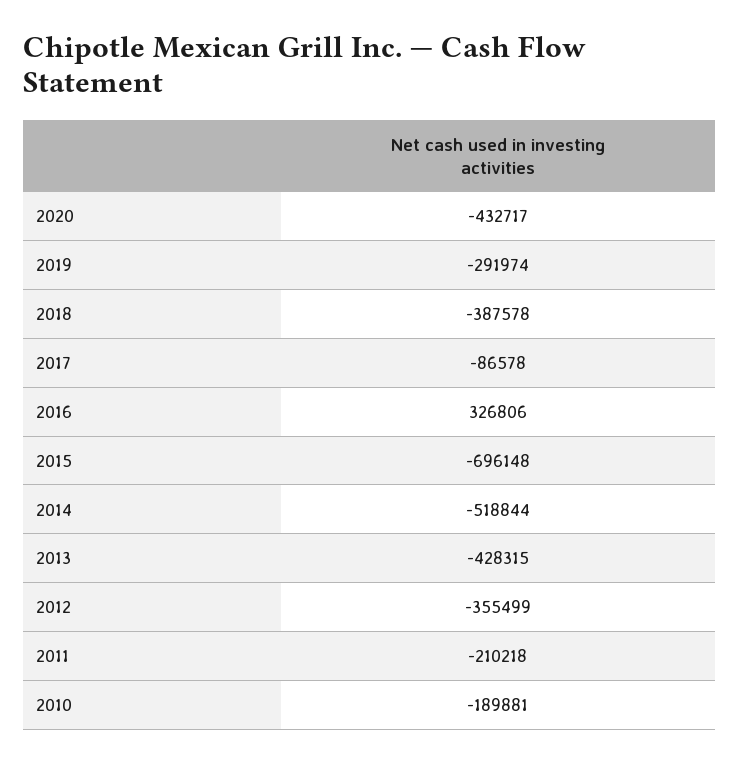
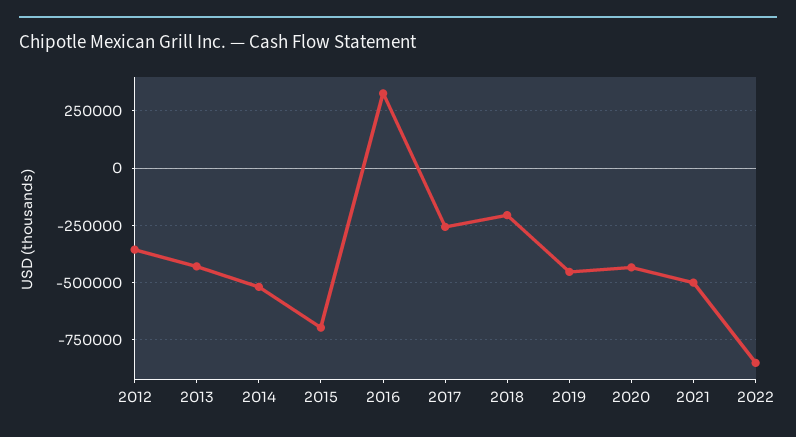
2019: -291974 -> -450000
2018: -387578 -> -200000
2017: -86578 -> -250000
2011: -210218 -> none
2010: -189881 -> none
2021: none -> -500000
2022: none -> -850000

